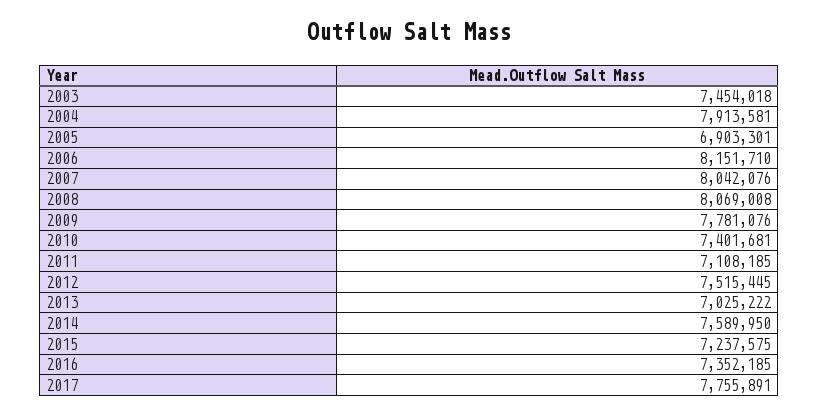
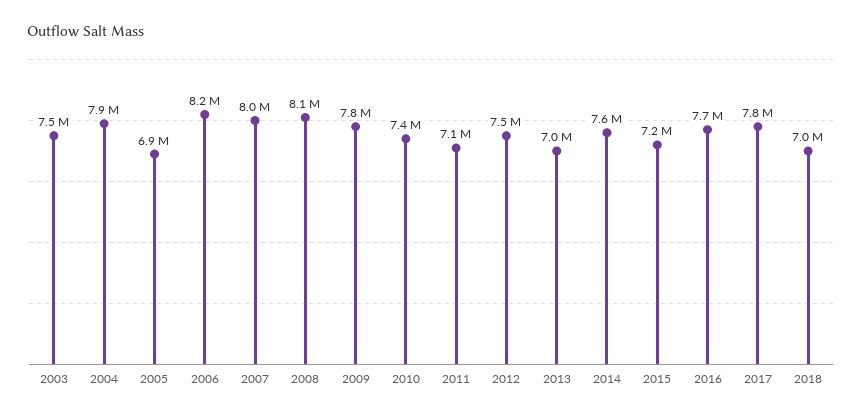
2016: 7352185 -> 7700000
2018: none -> 7000000

